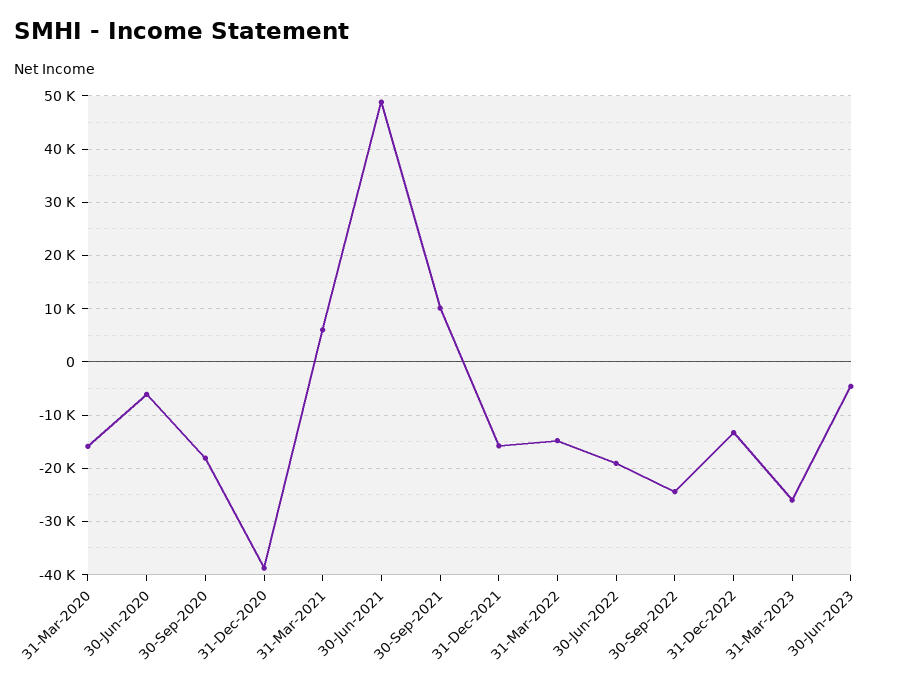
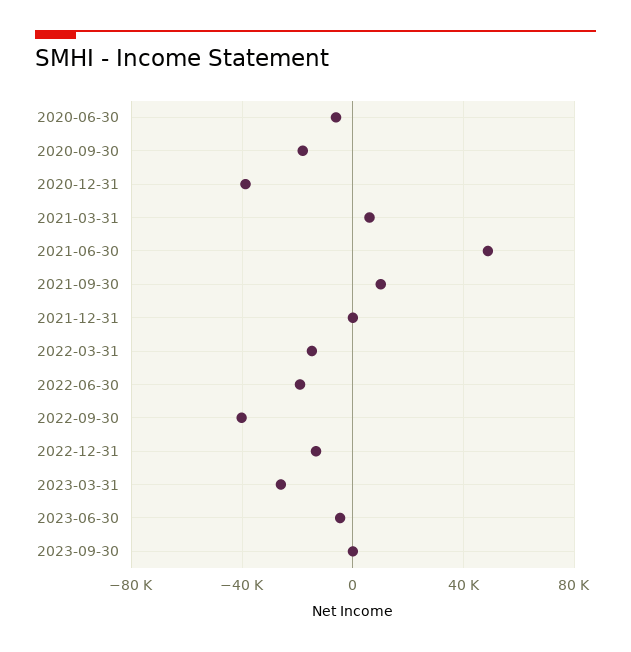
31-Mar-2020: -16000 -> none
31-Dec-2021: -16000 -> 0
30-Sep-2022: -24000 -> -40000
2023-09-30: none -> 0

